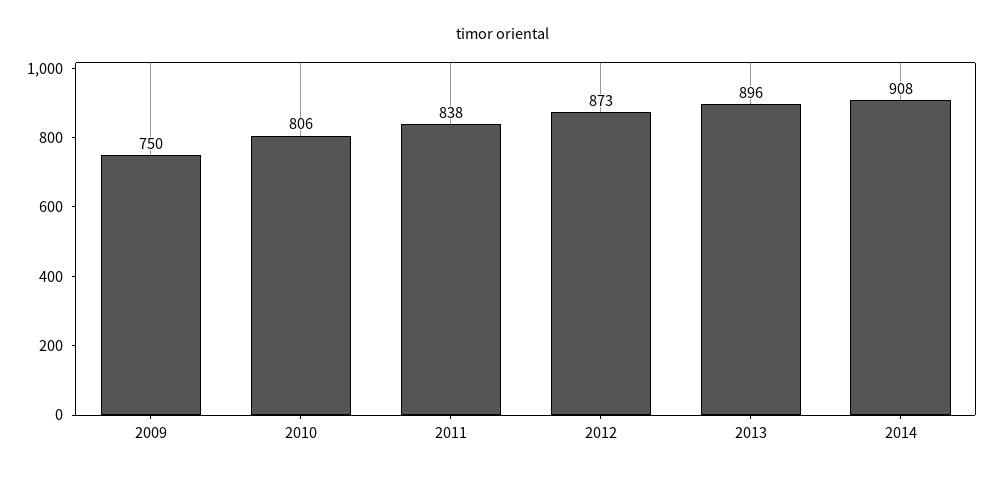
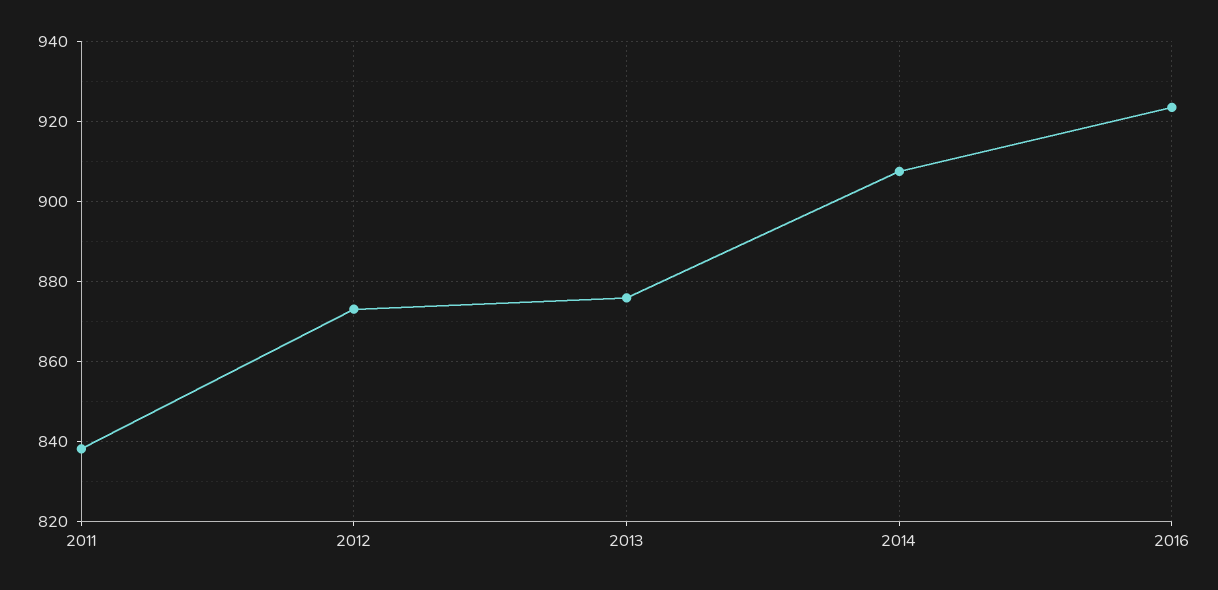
2009: 750 -> none
2010: 806 -> none
2013: 896 -> 876
2016: none -> 924

